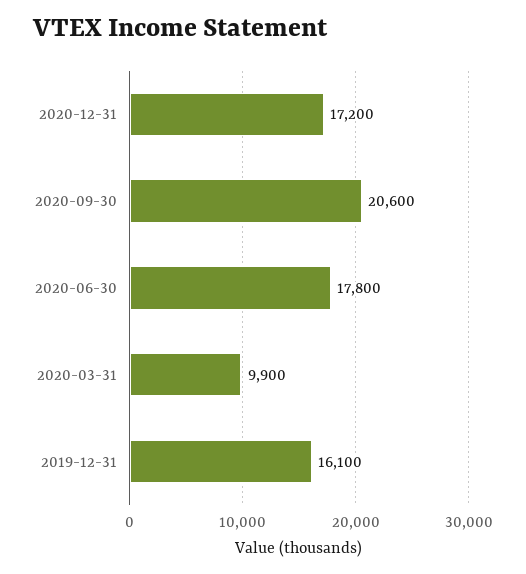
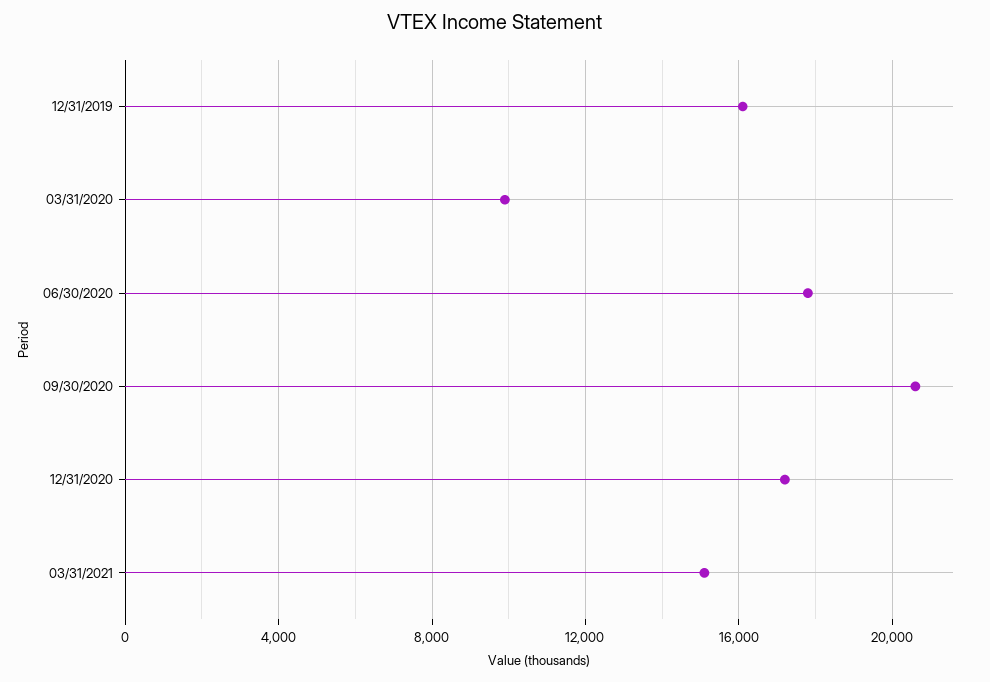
03/31/2021: none -> 15000

